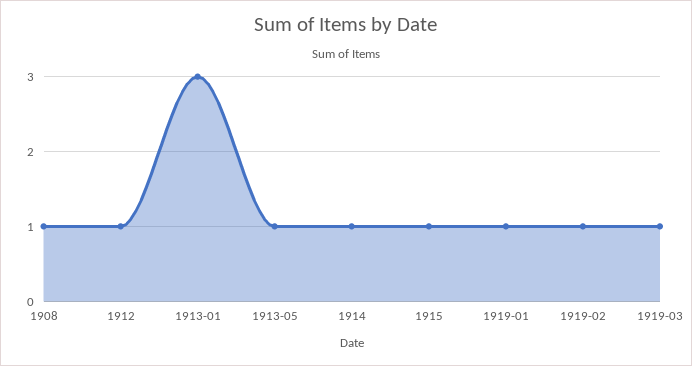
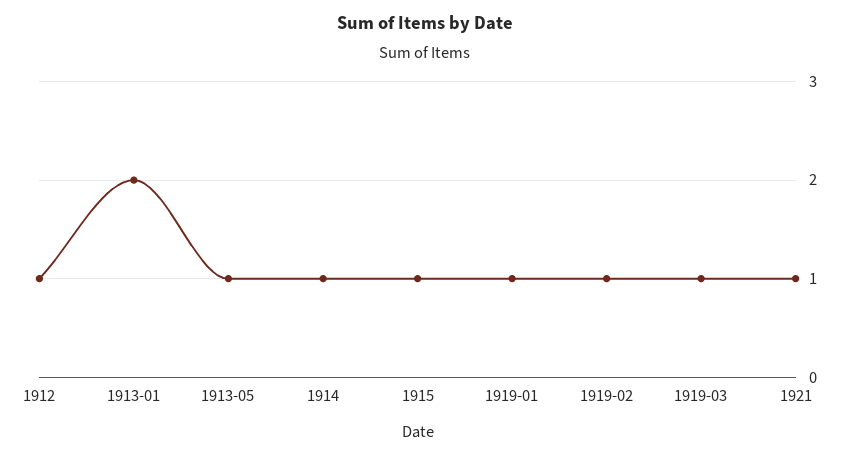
1908: 1 -> none
1913-01: 3 -> 2
1921: none -> 1

